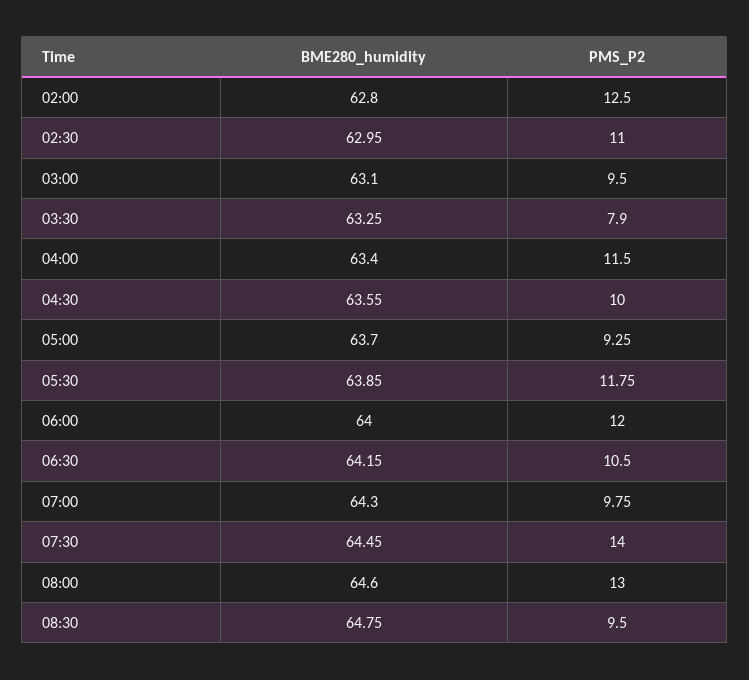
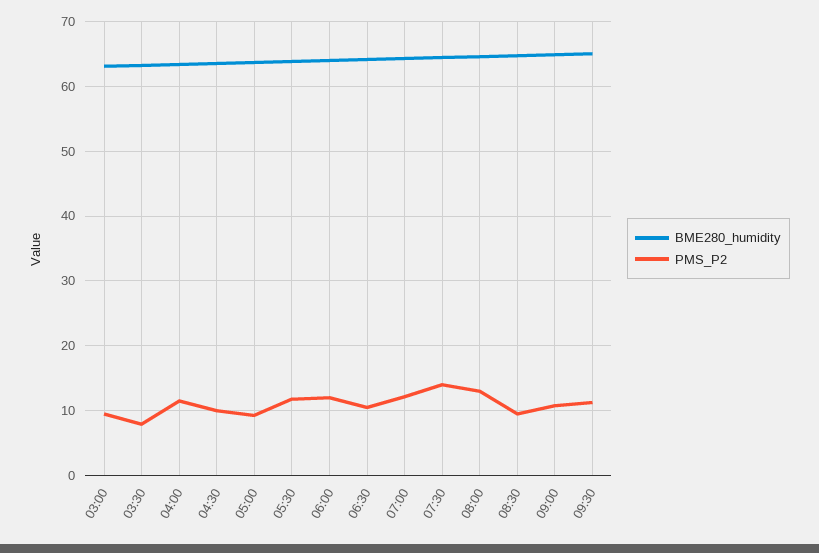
BME280_humidity, 02:00: 62.8 -> none
PMS_P2, 02:00: 12.5 -> none
BME280_humidity, 02:30: 62.95 -> none
PMS_P2, 02:30: 11 -> none
PMS_P2, 07:00: 9.75 -> 12
BME280_humidity, 09:00: none -> 65
PMS_P2, 09:00: none -> 11
BME280_humidity, 09:30: none -> 65
PMS_P2, 09:30: none -> 11

